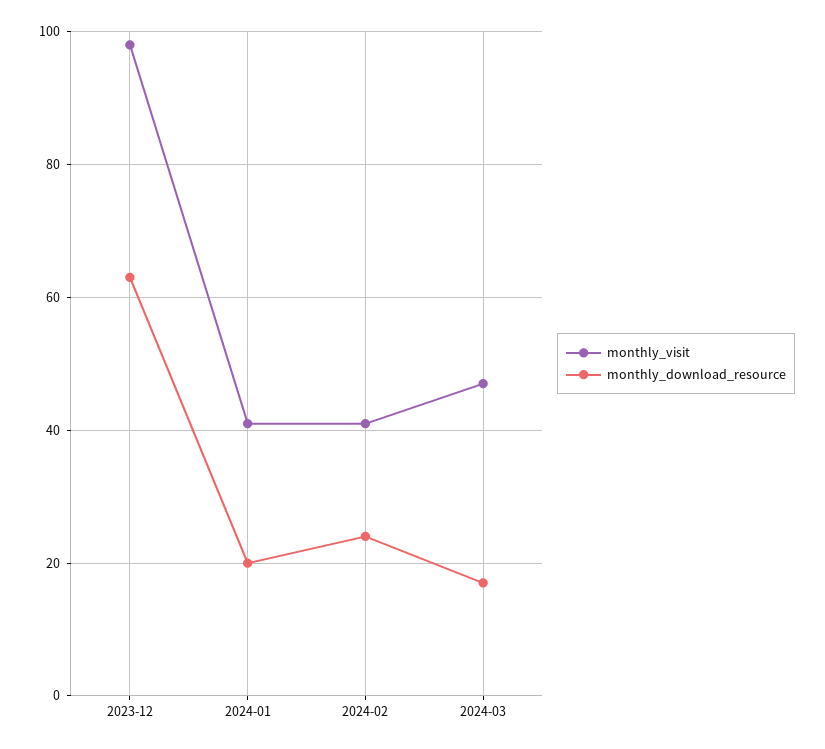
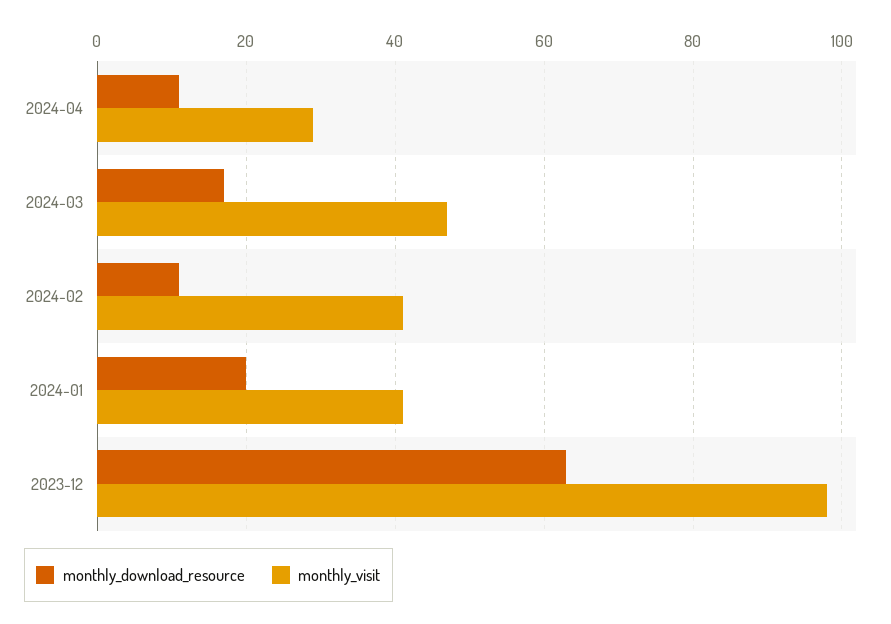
monthly_download_resource, 2024-02: 25 -> 10
monthly_download_resource, 2024-04: none -> 10
monthly_visit, 2024-04: none -> 30

